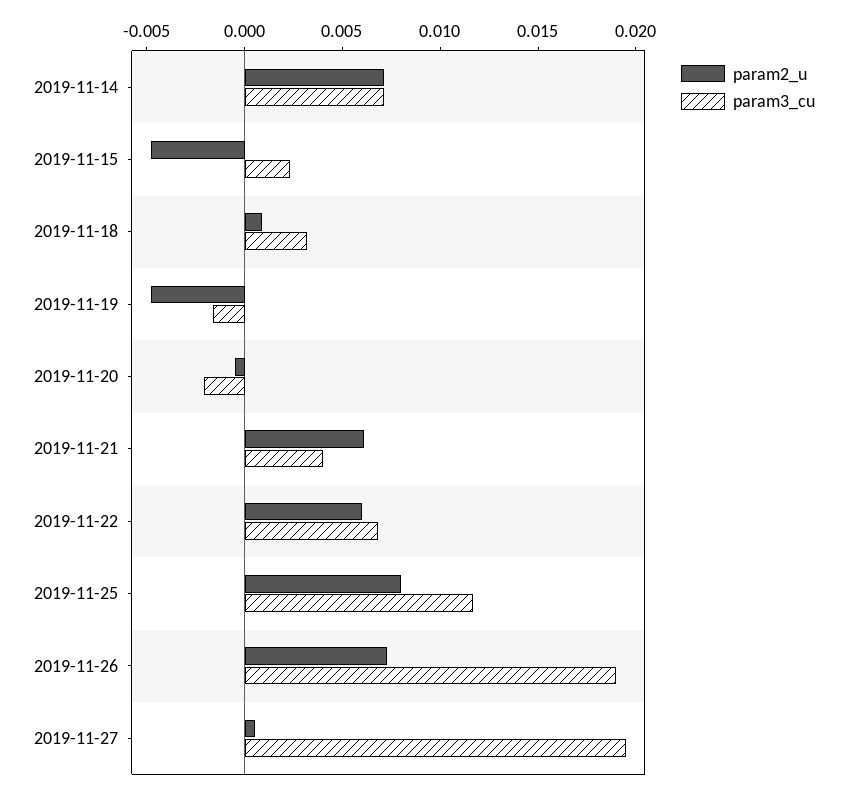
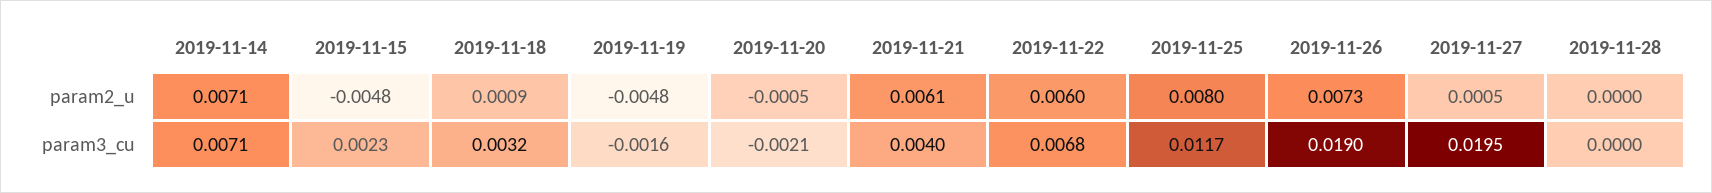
param2_u, 2019-11-28: none -> 0
param3_cu, 2019-11-28: none -> 0

